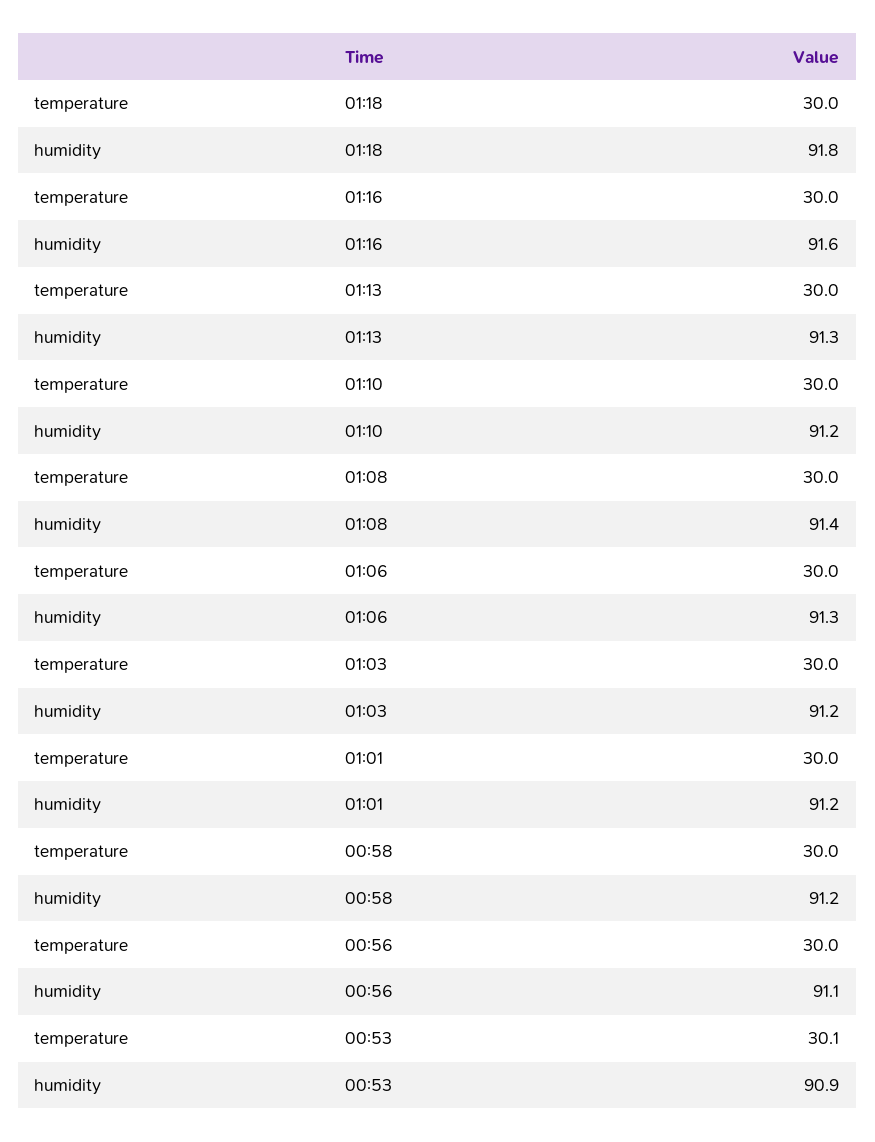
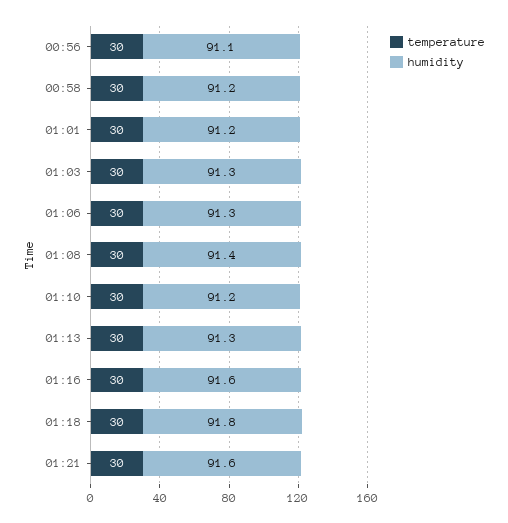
humidity, 01:03: 91.2 -> 91.3
temperature, 00:53: 30.1 -> none
humidity, 00:53: 90.9 -> none
temperature, 01:21: none -> 30
humidity, 01:21: none -> 91.6

